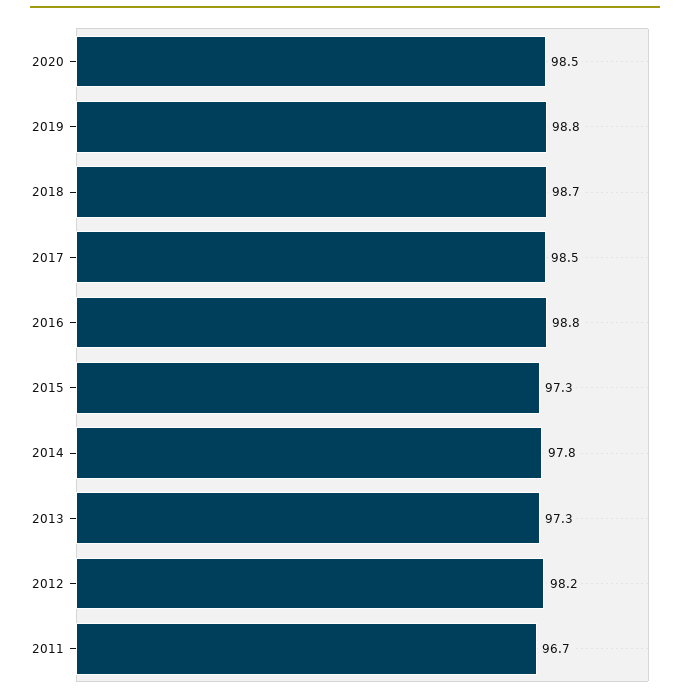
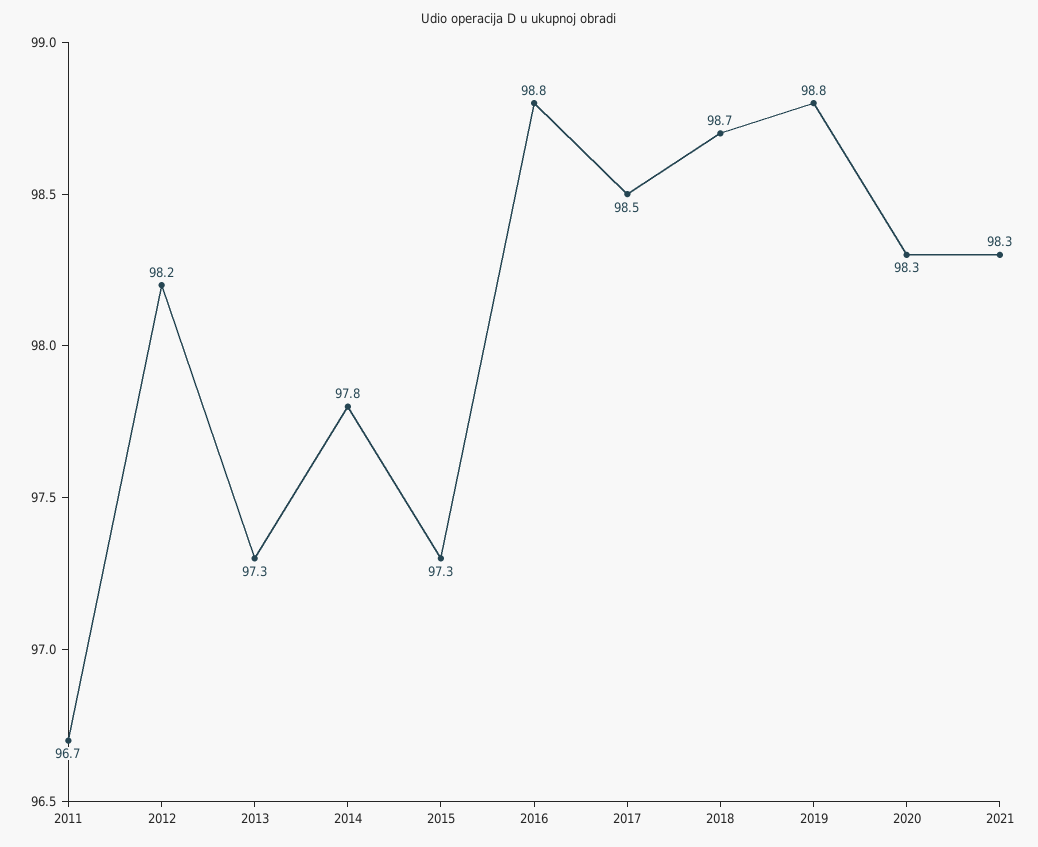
2020: 98.5 -> 98.3
2021: none -> 98.3

